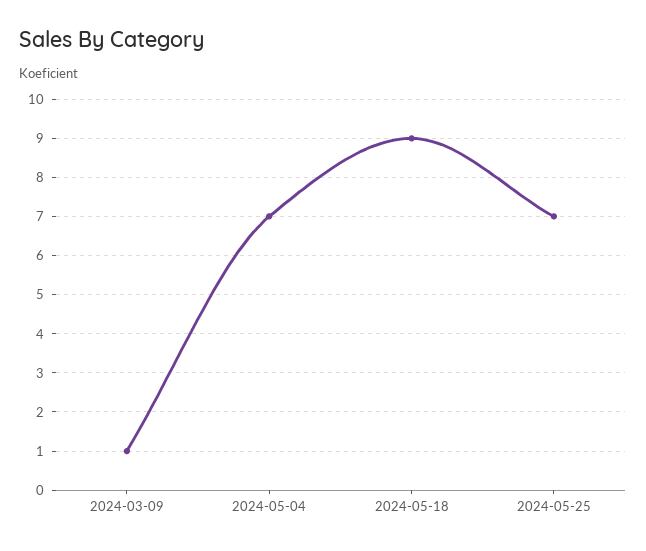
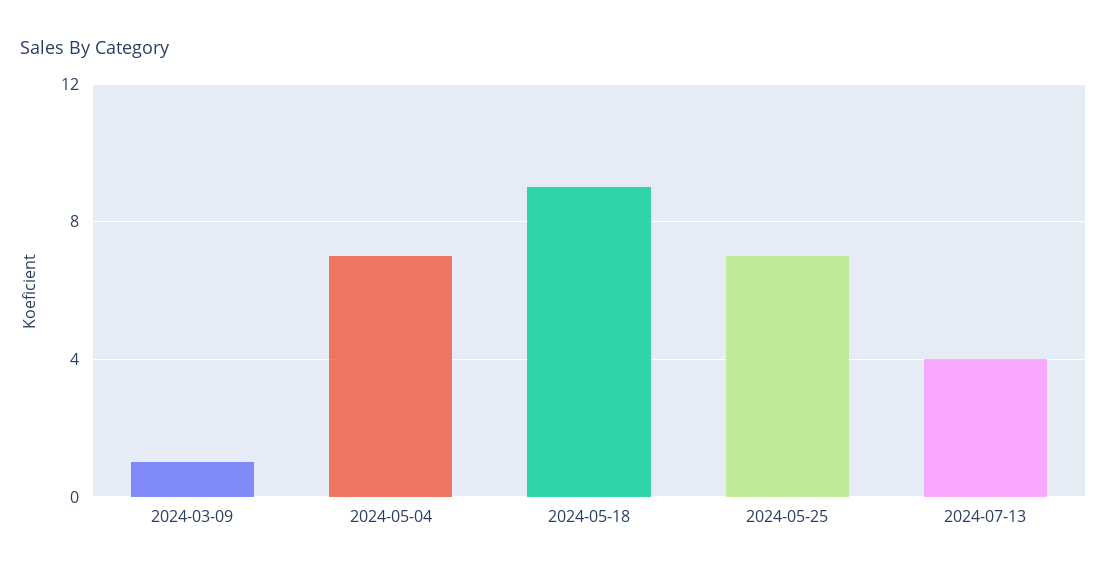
2024-07-13: none -> 4

